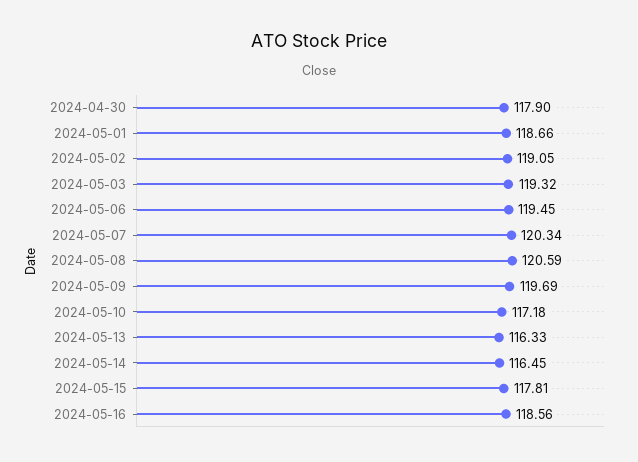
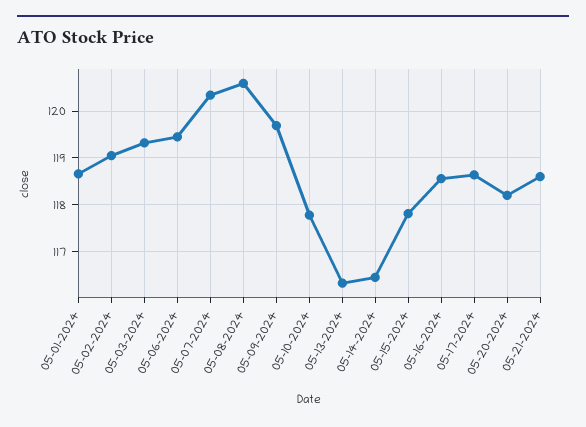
2024-04-30: 117.9 -> none
2024-05-10: 117.18 -> 117.8
05-17-2024: none -> 118.6
05-20-2024: none -> 118.2
05-21-2024: none -> 118.6

